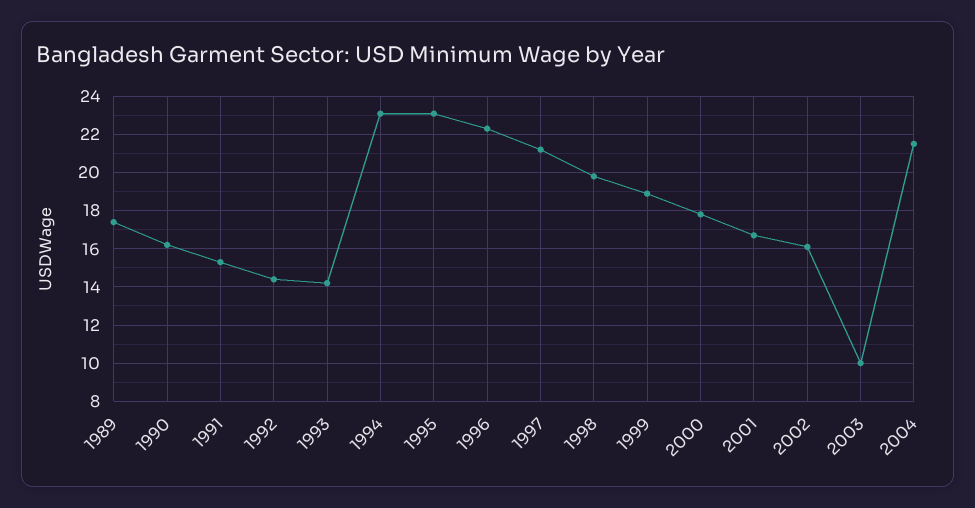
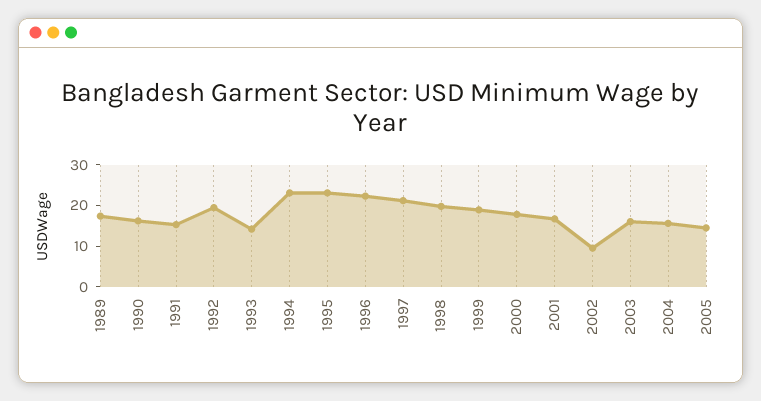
1992: 14.5 -> 20
2002: 16 -> 10
2003: 10 -> 16
2004: 21.5 -> 16
2005: none -> 14

